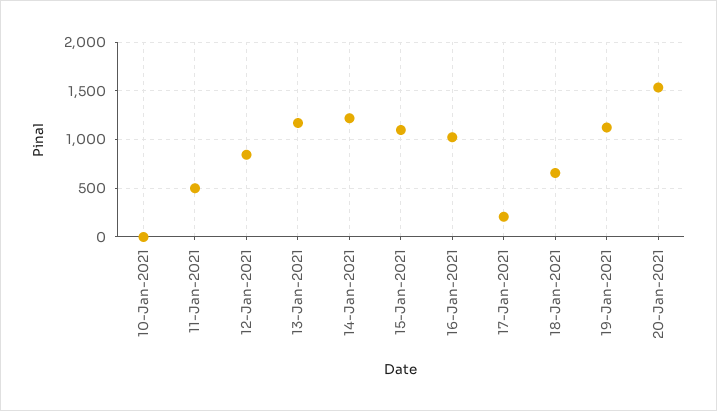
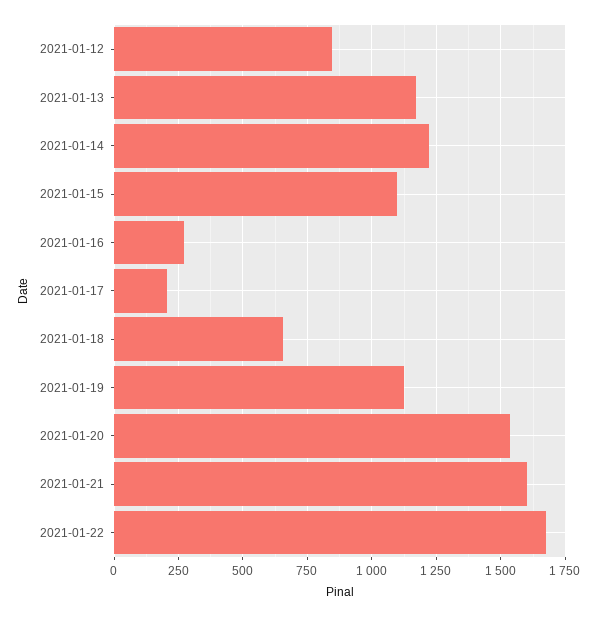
10-Jan-2021: 0 -> none
11-Jan-2021: 500 -> none
16-Jan-2021: 1000 -> 275
2021-01-21: none -> 1600
2021-01-22: none -> 1675

